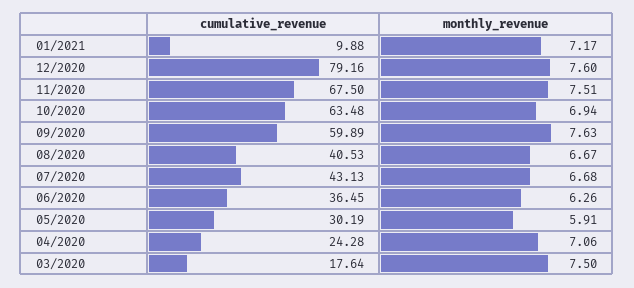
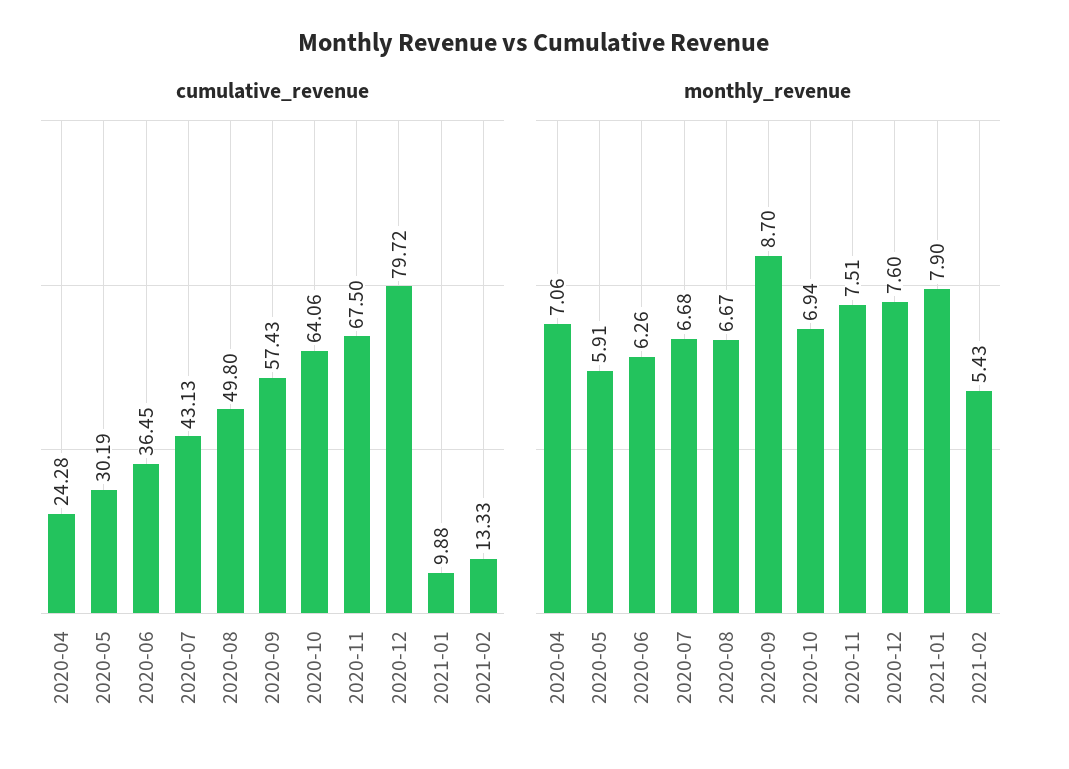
monthly_revenue, 01/2021: 7.17 -> 7.9
cumulative_revenue, 12/2020: 79.16 -> 79.72
cumulative_revenue, 10/2020: 63.48 -> 64.06
cumulative_revenue, 09/2020: 59.89 -> 57.43
monthly_revenue, 09/2020: 7.63 -> 8.7
cumulative_revenue, 08/2020: 40.53 -> 49.8
cumulative_revenue, 03/2020: 17.64 -> none
monthly_revenue, 03/2020: 7.5 -> none
cumulative_revenue, 2021-02: none -> 13.33
monthly_revenue, 2021-02: none -> 5.43

